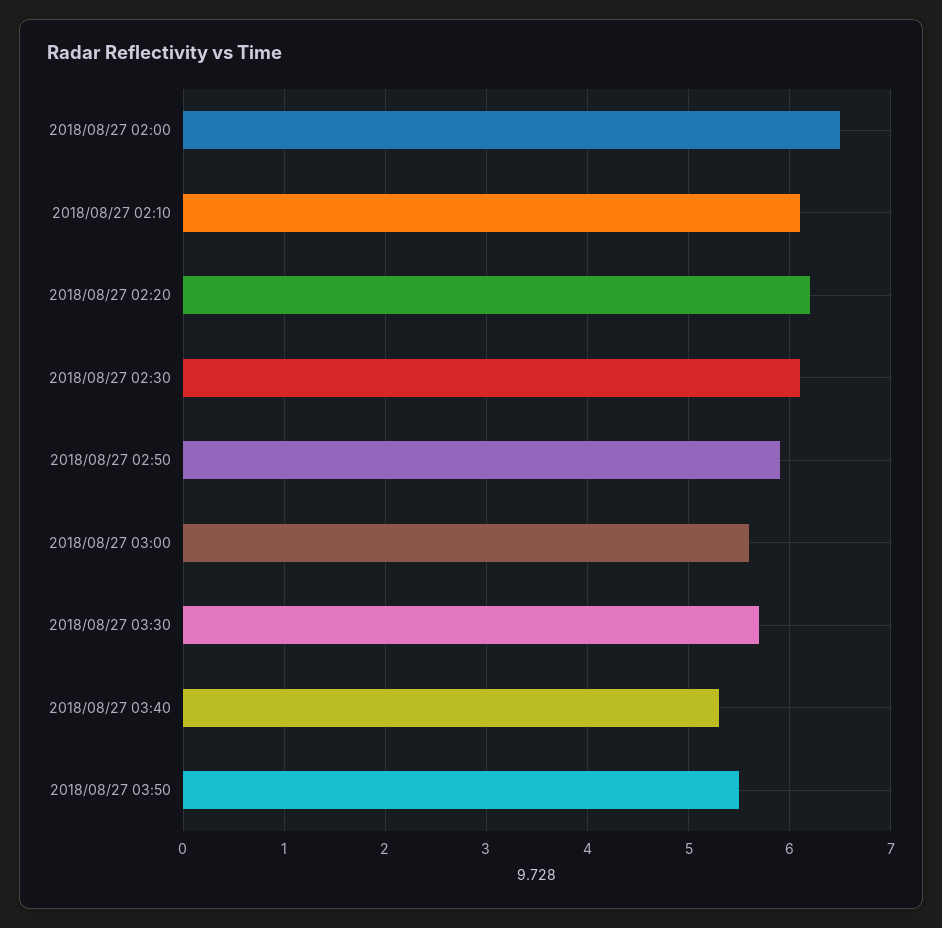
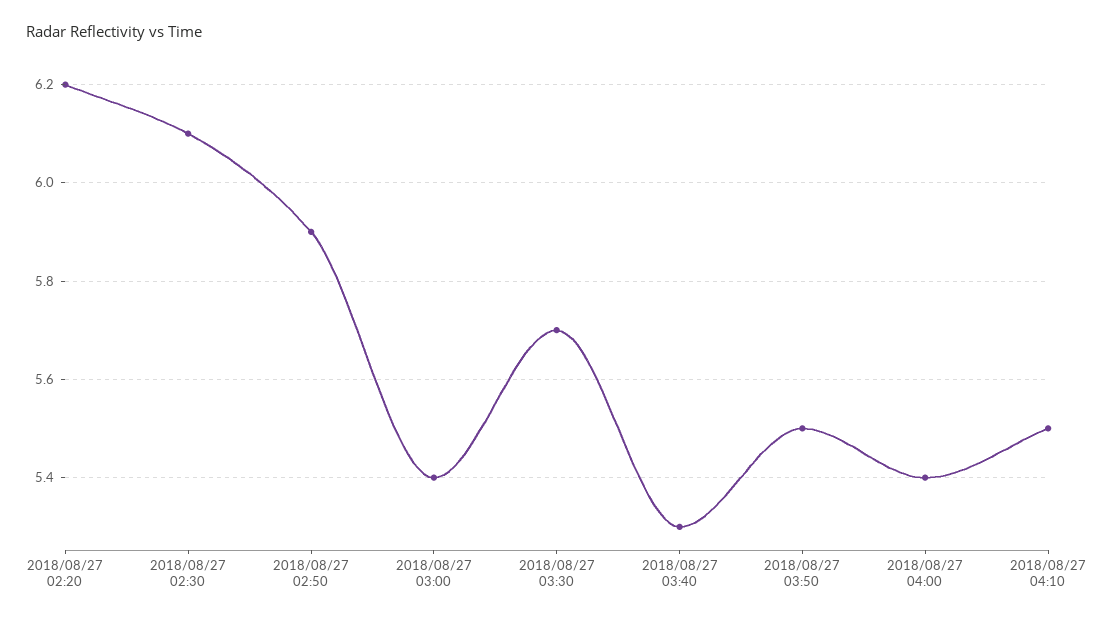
2018/08/27 02:00: 6.5 -> none
2018/08/27 02:10: 6.1 -> none
2018/08/27 03:00: 5.6 -> 5.4
2018/08/27 04:00: none -> 5.4
2018/08/27 04:10: none -> 5.5

